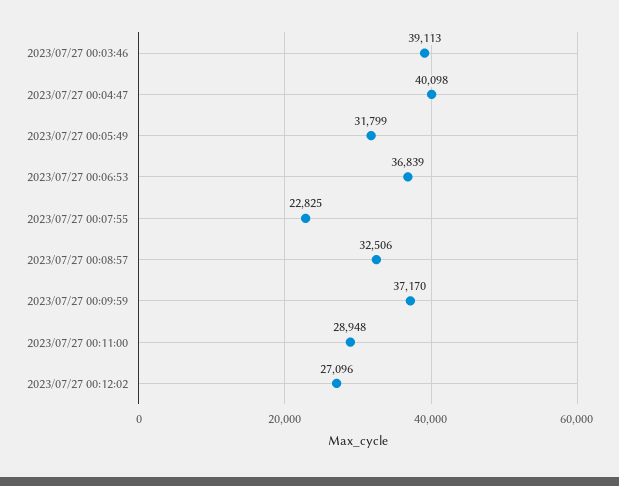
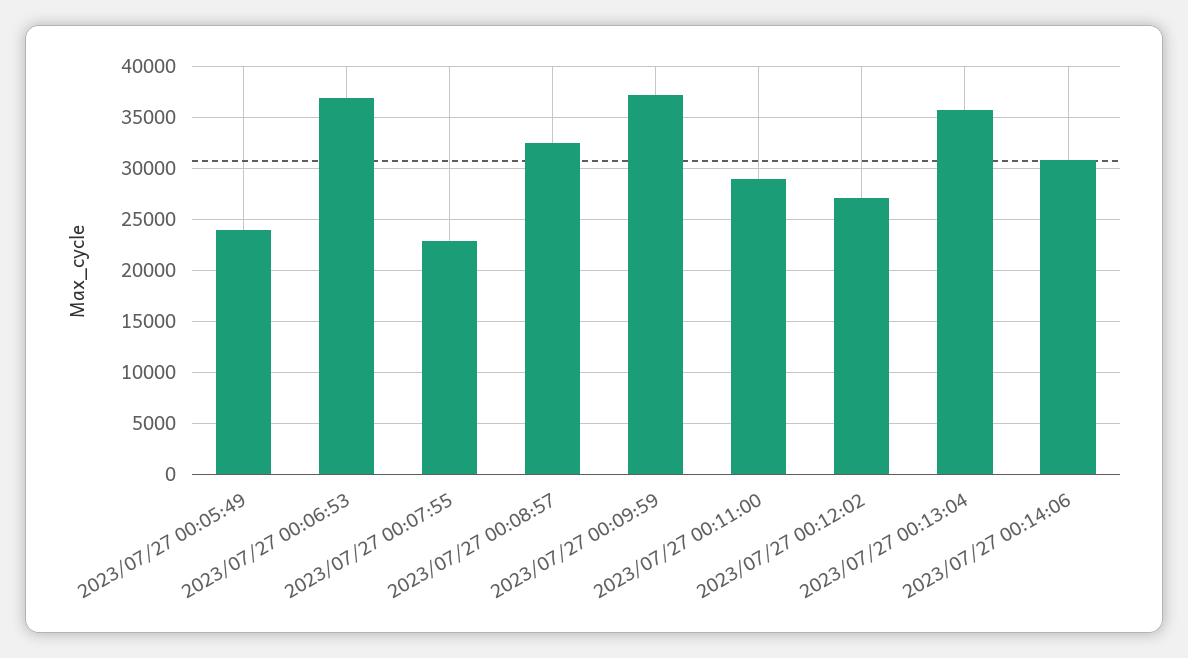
2023/07/27 00:03:46: 39113 -> none
2023/07/27 00:04:47: 40098 -> none
2023/07/27 00:05:49: 31799 -> 24000
2023/07/27 00:13:04: none -> 36000
2023/07/27 00:14:06: none -> 31000

